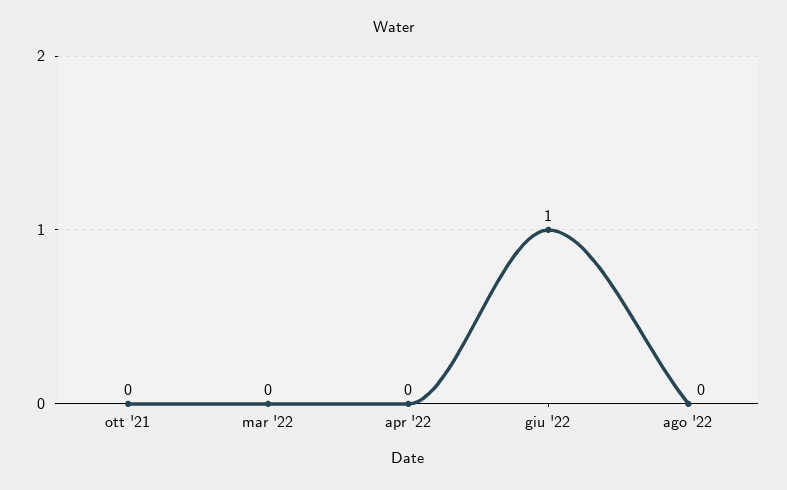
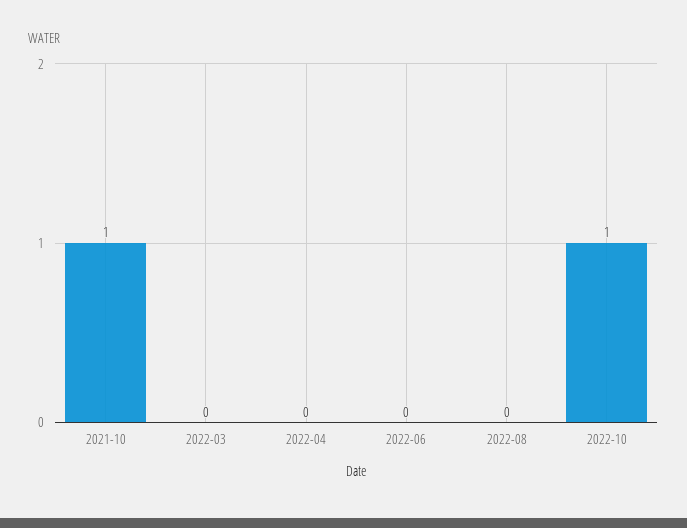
ott '21: 0 -> 1
giu '22: 1 -> 0
2022-10: none -> 1

